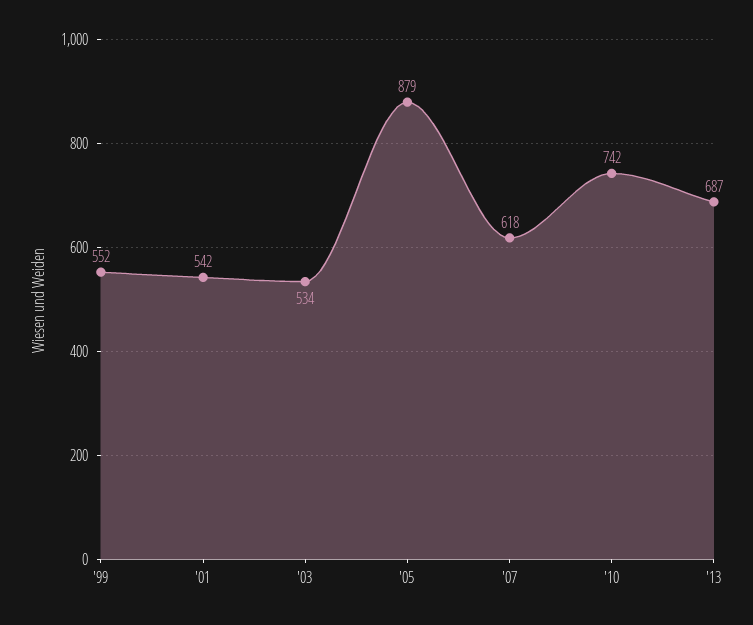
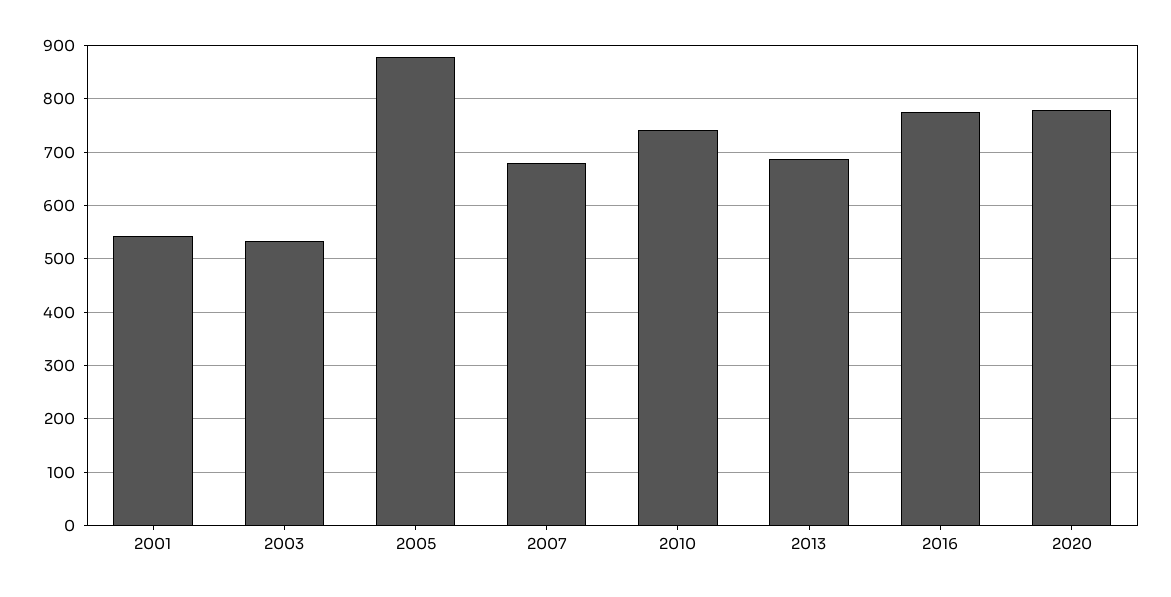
'99: 552 -> none
'07: 618 -> 680
2016: none -> 780
2020: none -> 780

